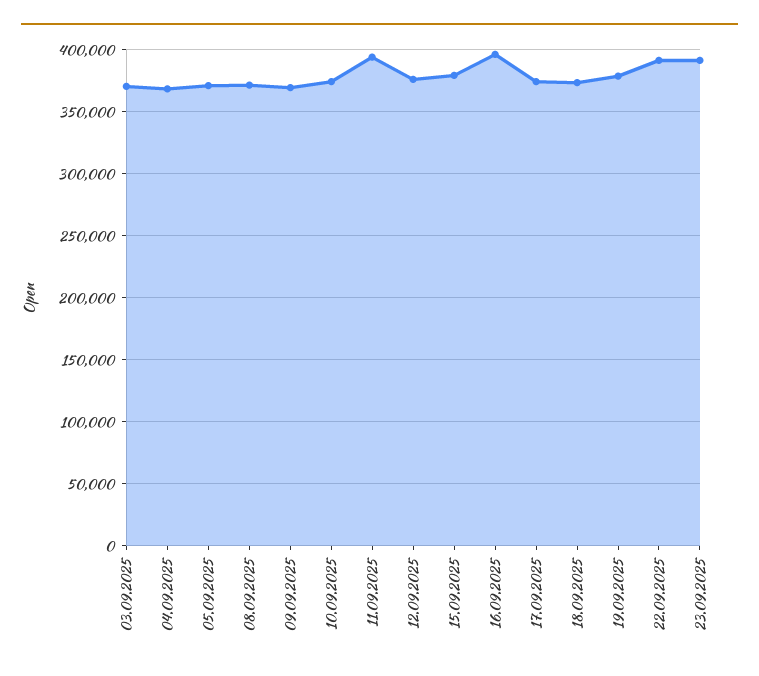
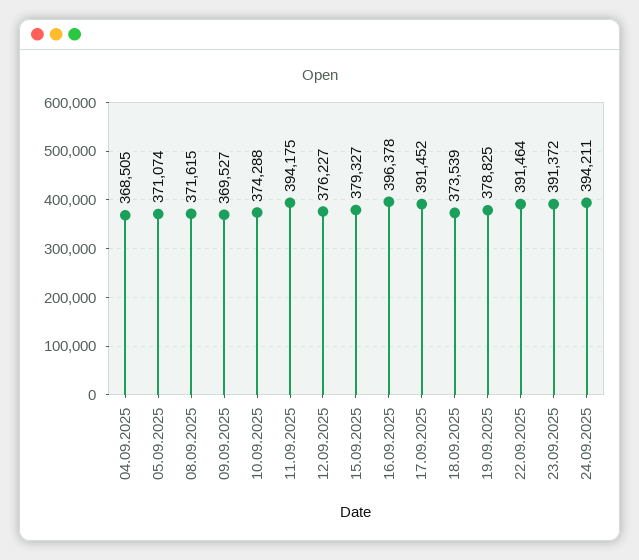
03.09.2025: 370000 -> none
17.09.2025: 375000 -> 391452
24.09.2025: none -> 394211

